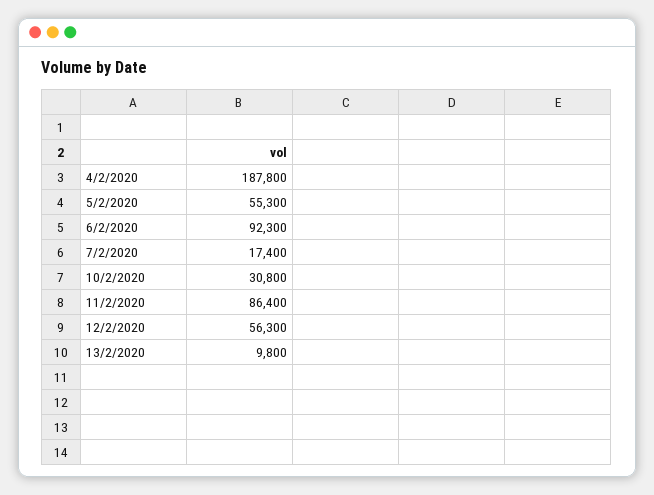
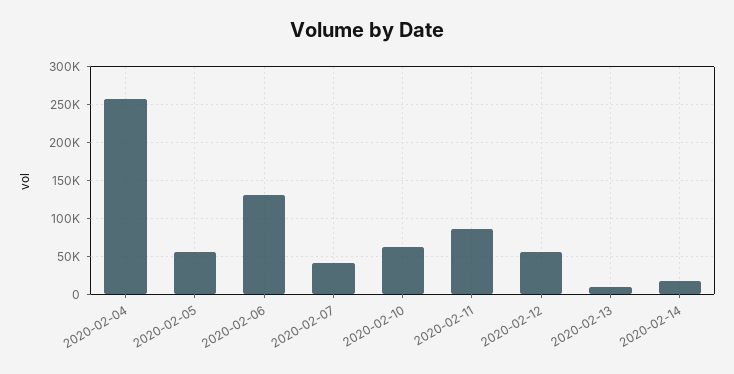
4/2/2020: 187800 -> 260000
6/2/2020: 92300 -> 130000
7/2/2020: 17400 -> 40000
10/2/2020: 30800 -> 60000
2020-02-14: none -> 20000

